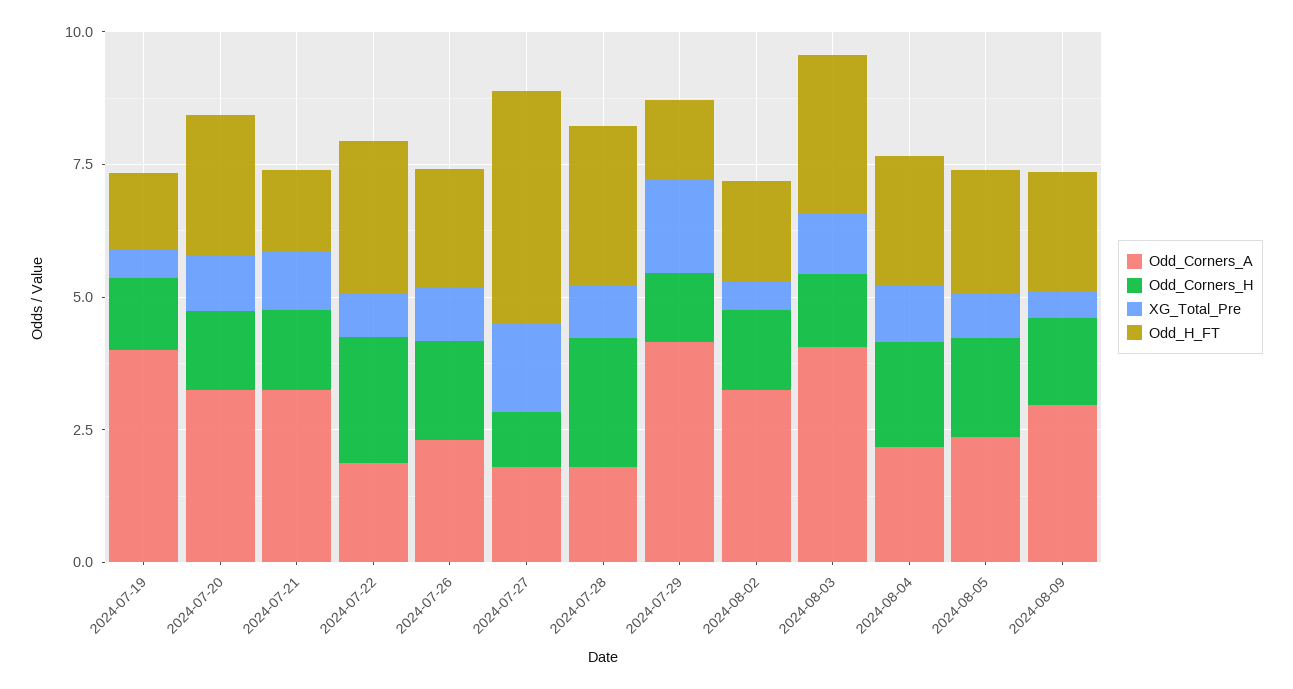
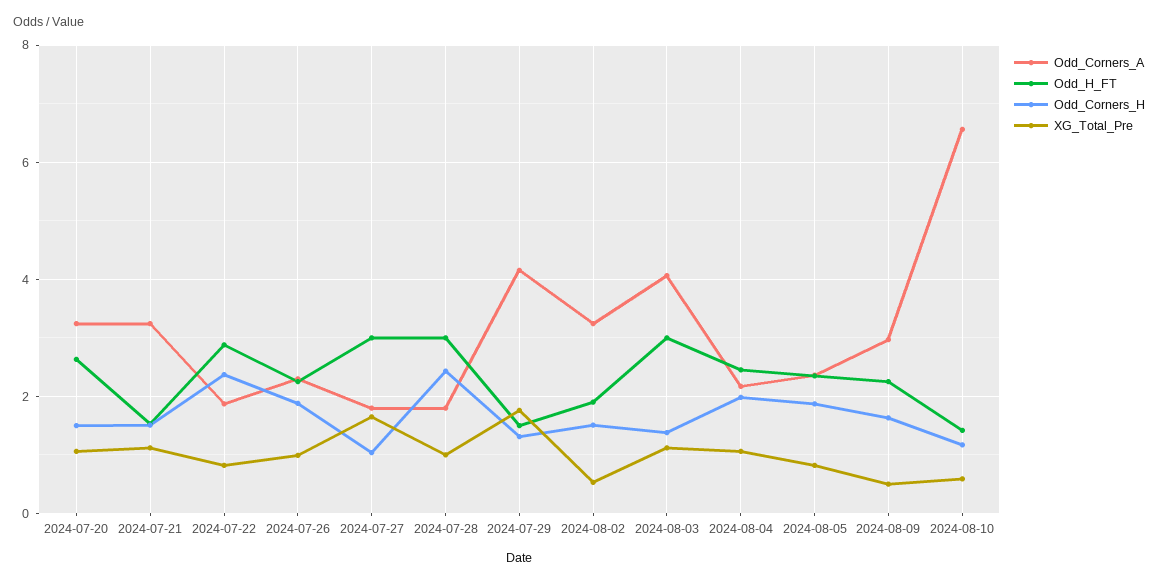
Odd_Corners_A, 2024-07-19: 4 -> none
Odd_Corners_H, 2024-07-19: 1.5 -> none
XG_Total_Pre, 2024-07-19: 0.5 -> none
Odd_H_FT, 2024-07-19: 1.5 -> none
Odd_H_FT, 2024-07-27: 4.5 -> 3
Odd_Corners_A, 2024-08-10: none -> 6.6
Odd_H_FT, 2024-08-10: none -> 1.4
Odd_Corners_H, 2024-08-10: none -> 1.2
XG_Total_Pre, 2024-08-10: none -> 0.6

